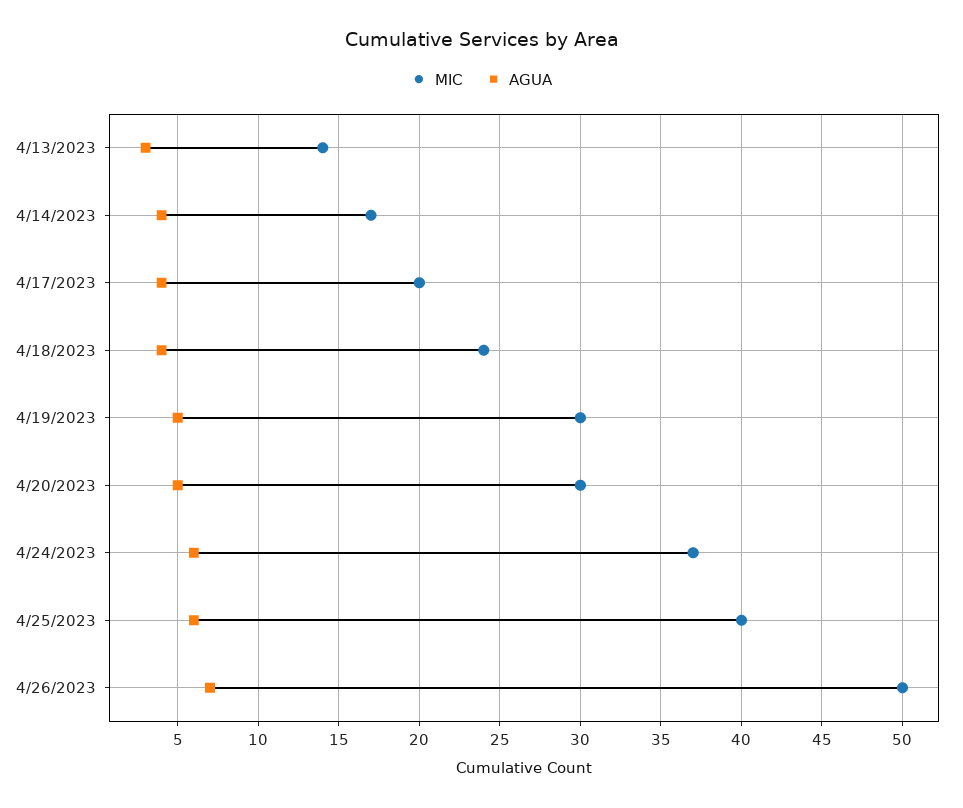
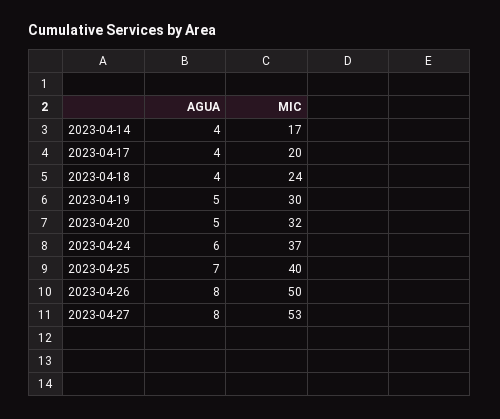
MIC, 4/13/2023: 14 -> none
AGUA, 4/13/2023: 3 -> none
MIC, 4/20/2023: 30 -> 32
AGUA, 4/25/2023: 6 -> 7
AGUA, 4/26/2023: 7 -> 8
AGUA, 2023-04-27: none -> 8
MIC, 2023-04-27: none -> 53

